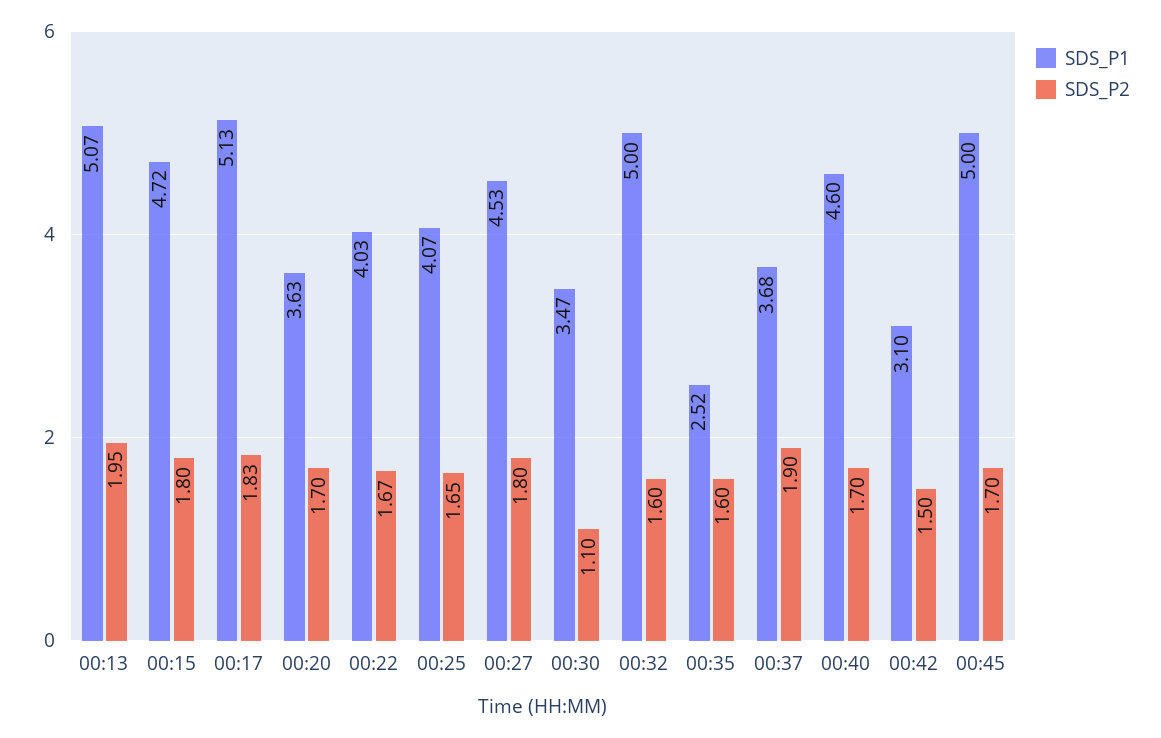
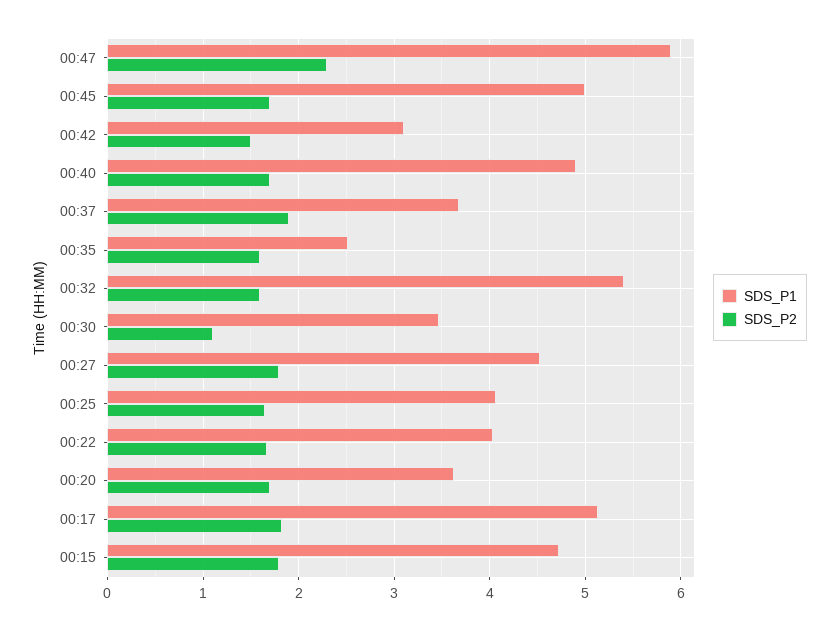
SDS_P1, 00:13: 5.07 -> none
SDS_P2, 00:13: 1.95 -> none
SDS_P1, 00:32: 5 -> 5.4
SDS_P1, 00:40: 4.6 -> 4.9
SDS_P1, 00:47: none -> 5.9
SDS_P2, 00:47: none -> 2.3

